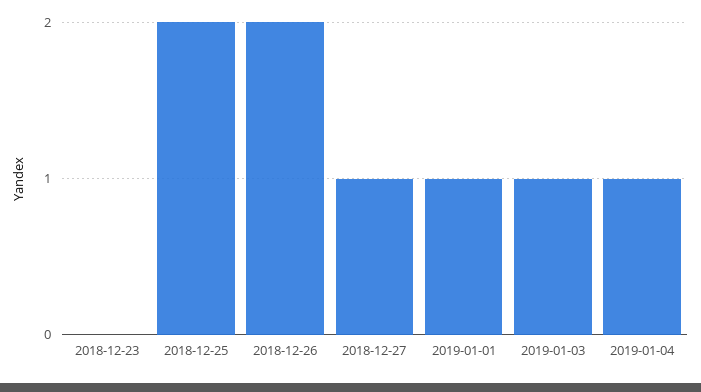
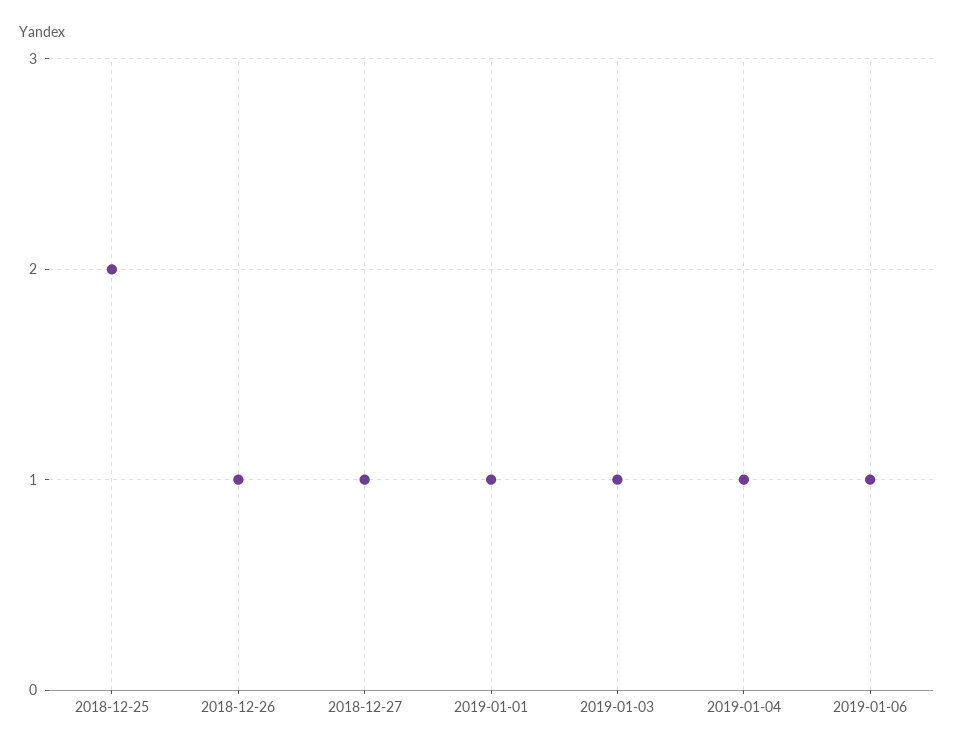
2018-12-23: 0 -> none
2018-12-26: 2 -> 1
2019-01-06: none -> 1

